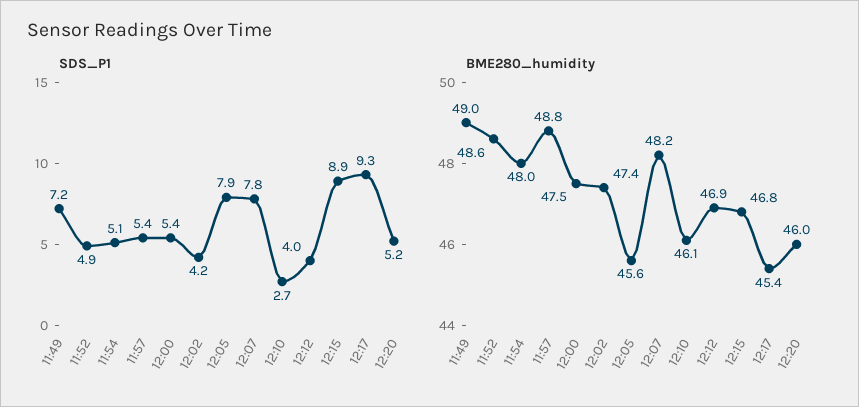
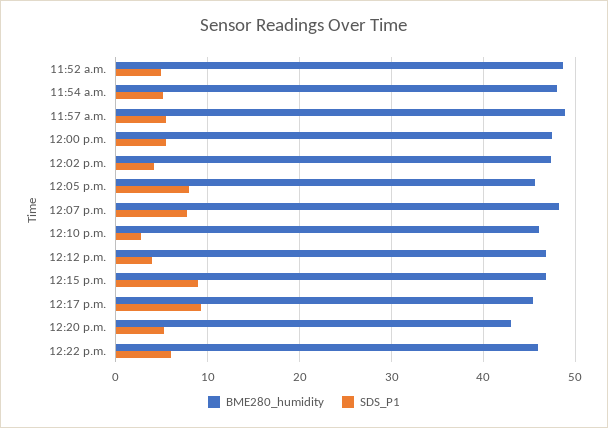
SDS_P1, 11:49: 7.2 -> none
BME280_humidity, 11:49: 49 -> none
BME280_humidity, 12:20: 46 -> 43
BME280_humidity, 12:22 p.m.: none -> 46
SDS_P1, 12:22 p.m.: none -> 6

